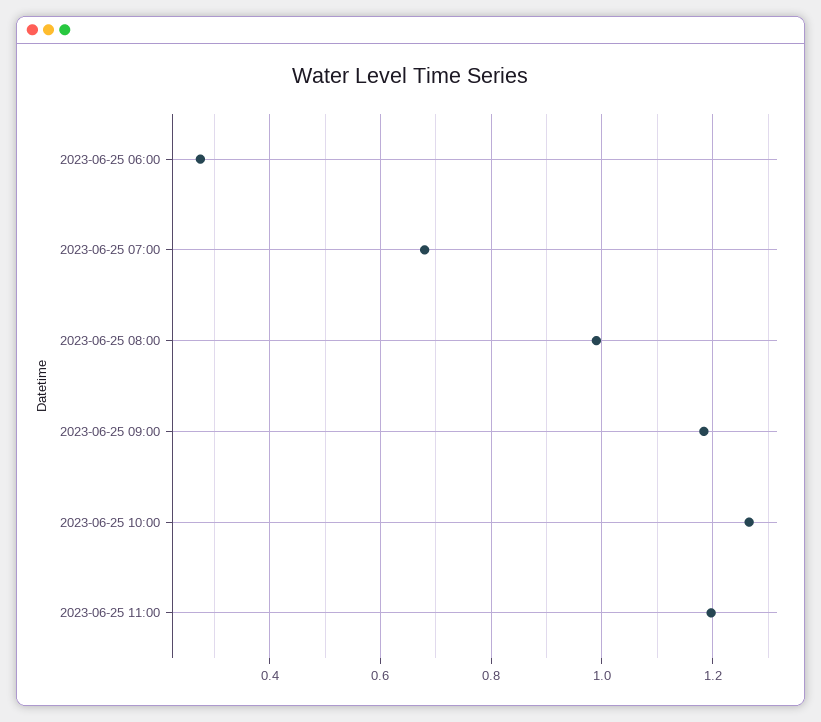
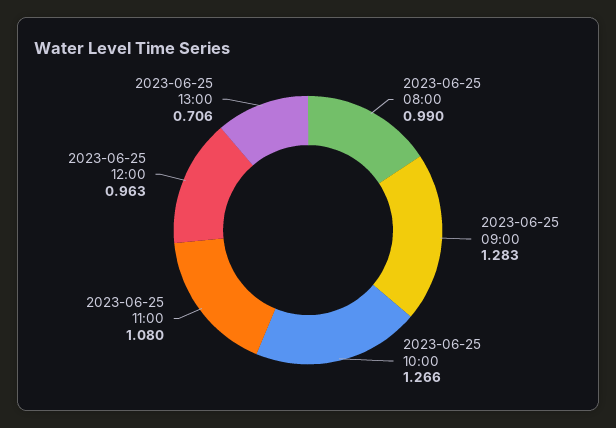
2023-06-25 06:00: 0.28 -> none
2023-06-25 07:00: 0.68 -> none
2023-06-25 09:00: 1.18 -> 1.283
2023-06-25 11:00: 1.2 -> 1.08
2023-06-25 12:00: none -> 0.963
2023-06-25 13:00: none -> 0.706

